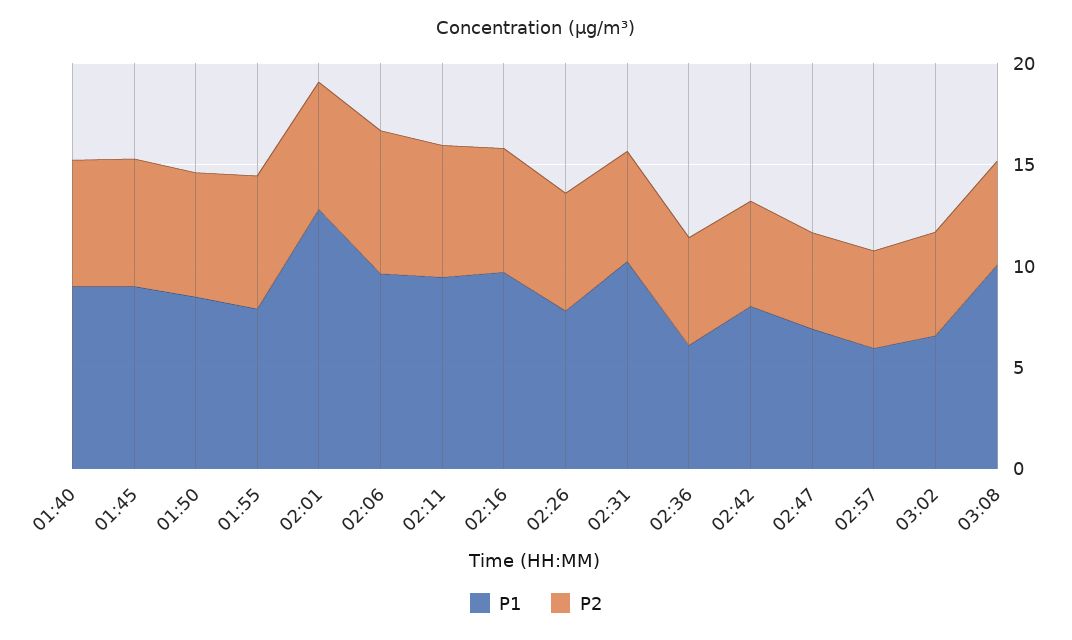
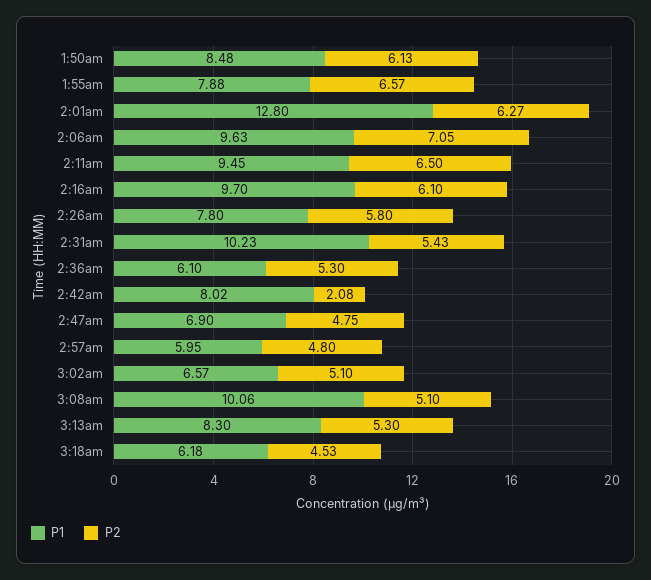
P1, 01:40: 9 -> none
P2, 01:40: 6 -> none
P1, 01:45: 9 -> none
P2, 01:45: 6 -> none
P2, 02:42: 5 -> 2.08
P1, 3:13am: none -> 8.3
P2, 3:13am: none -> 5.3
P1, 3:18am: none -> 6.18
P2, 3:18am: none -> 4.53

